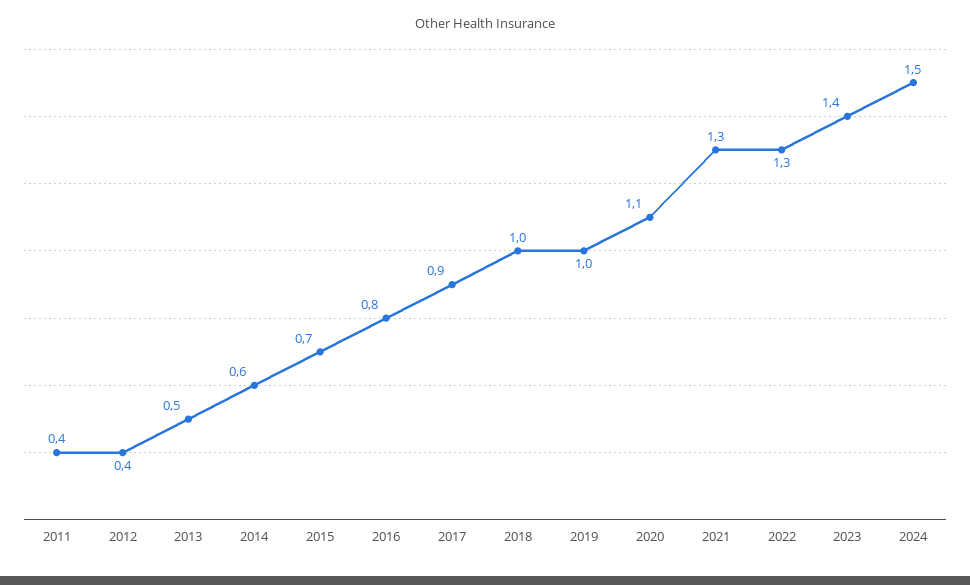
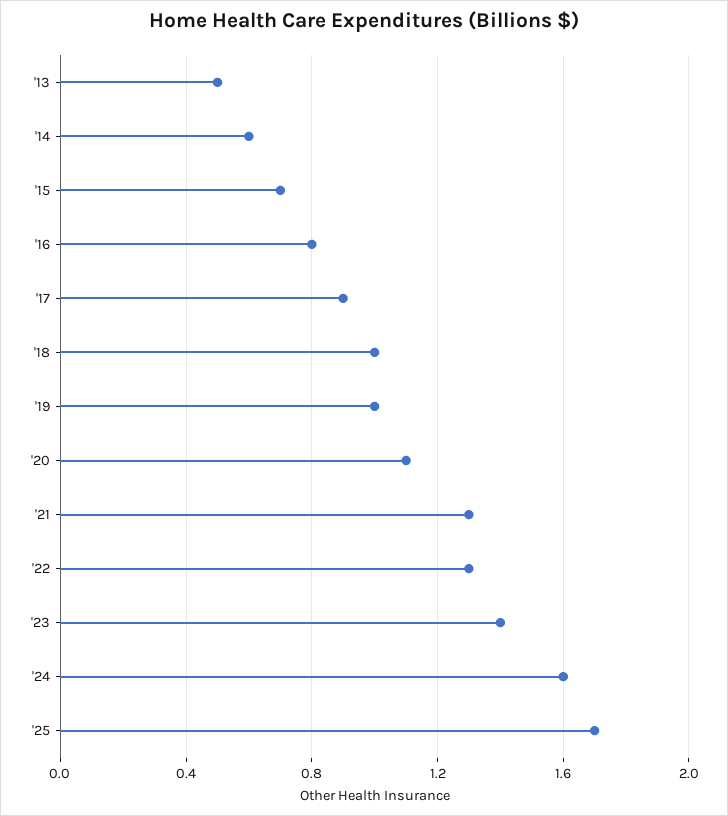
2011: 0.4 -> none
2012: 0.4 -> none
2024: 1.5 -> 1.6
'25: none -> 1.7

